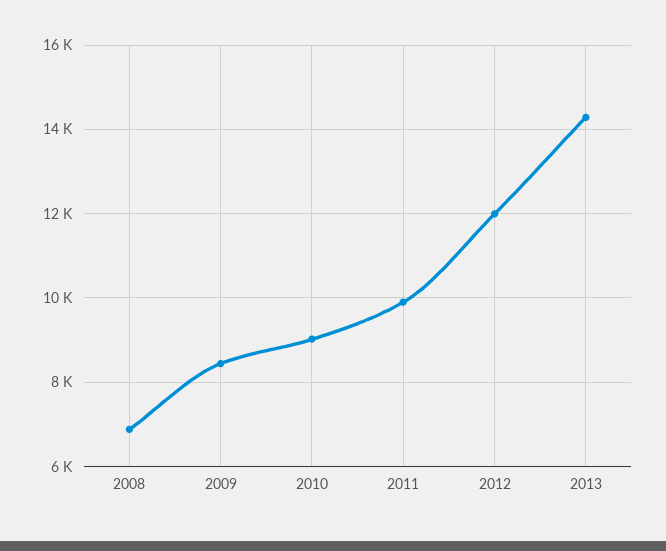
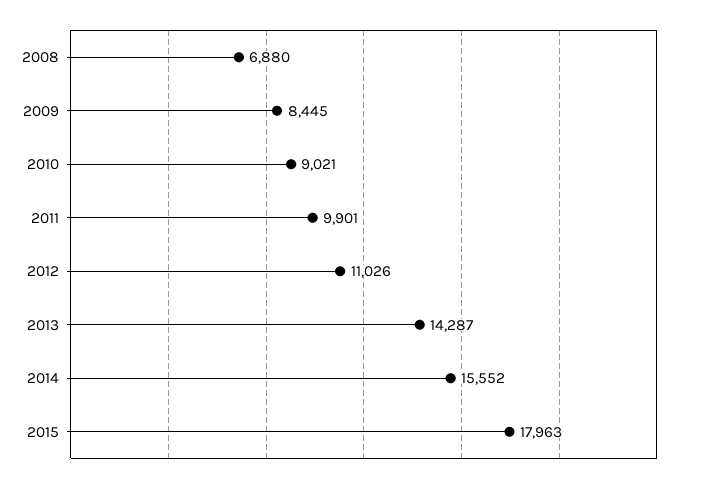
2012: 12000 -> 11026
2014: none -> 15552
2015: none -> 17963

